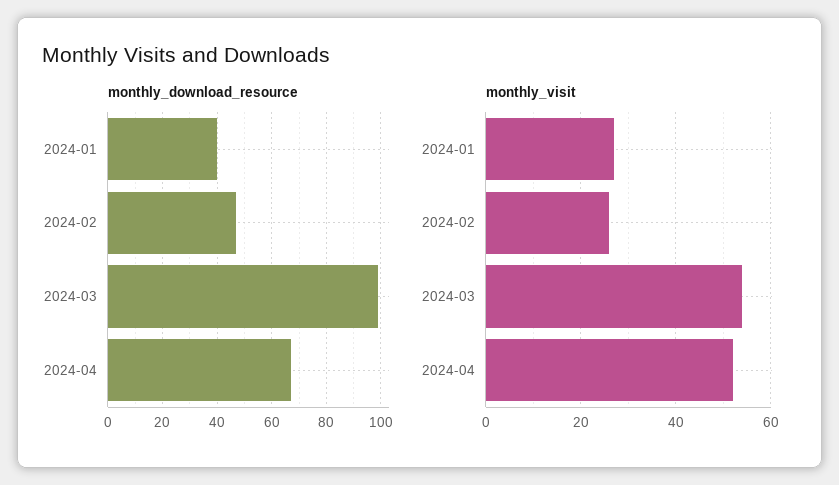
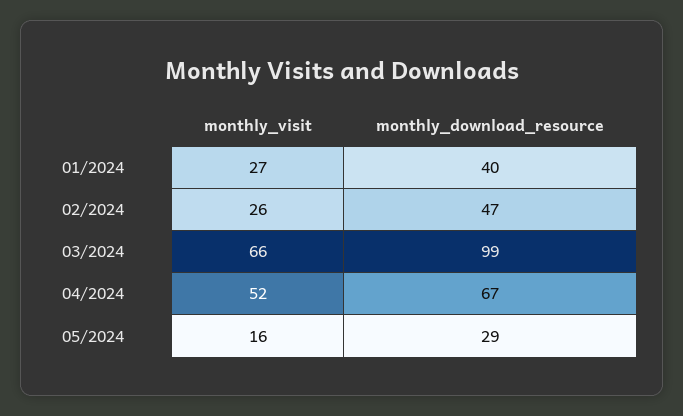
monthly_visit, 2024-03: 55 -> 66
monthly_visit, 05/2024: none -> 16
monthly_download_resource, 05/2024: none -> 29

